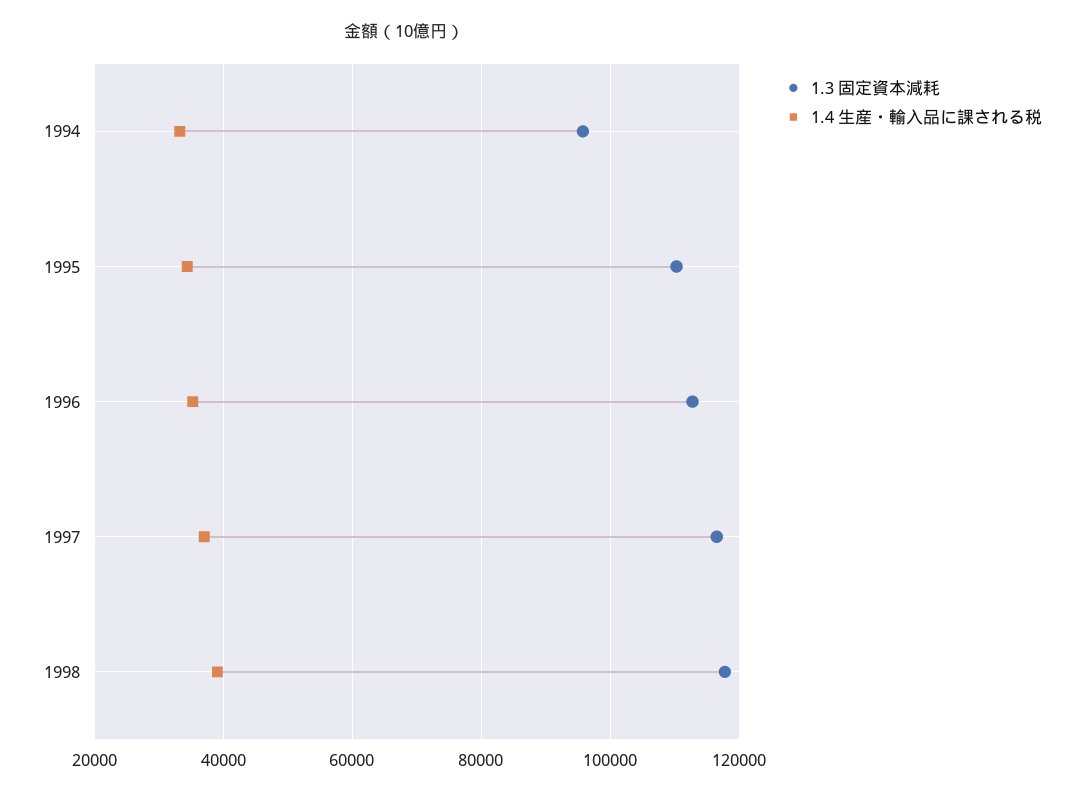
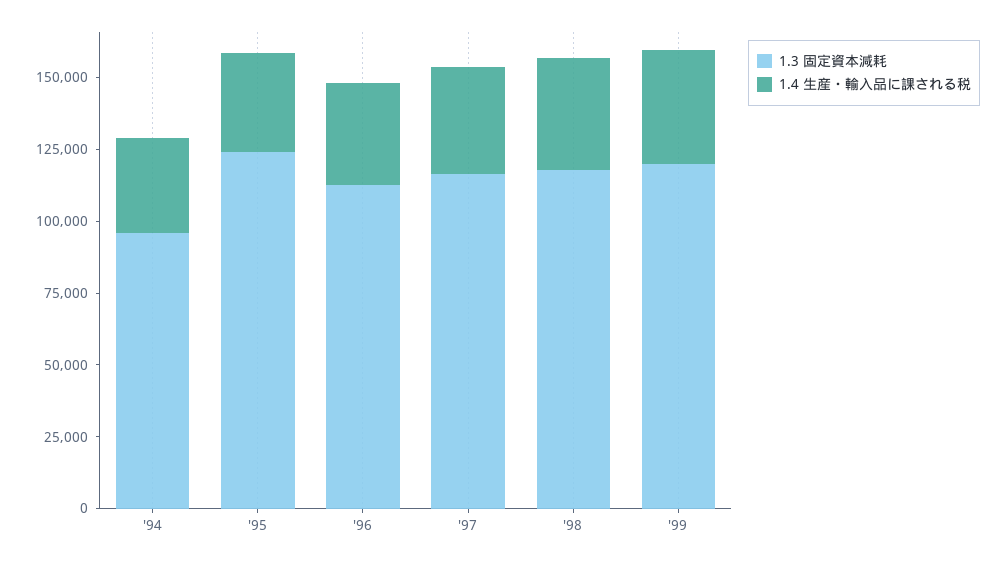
1.3 固定資本減耗, 1995: 110000 -> 125000
1.3 固定資本減耗, '99: none -> 120000
1.4 生産・輸入品に課される税, '99: none -> 40000

